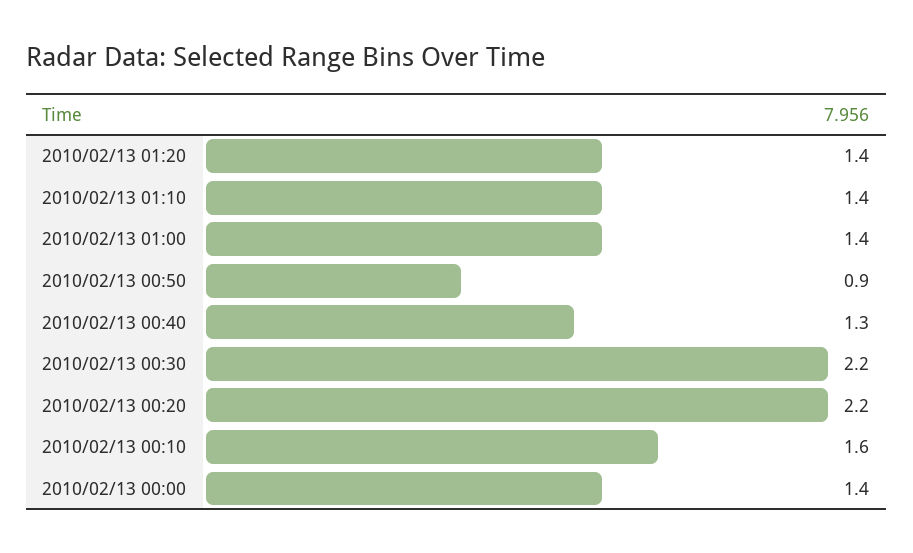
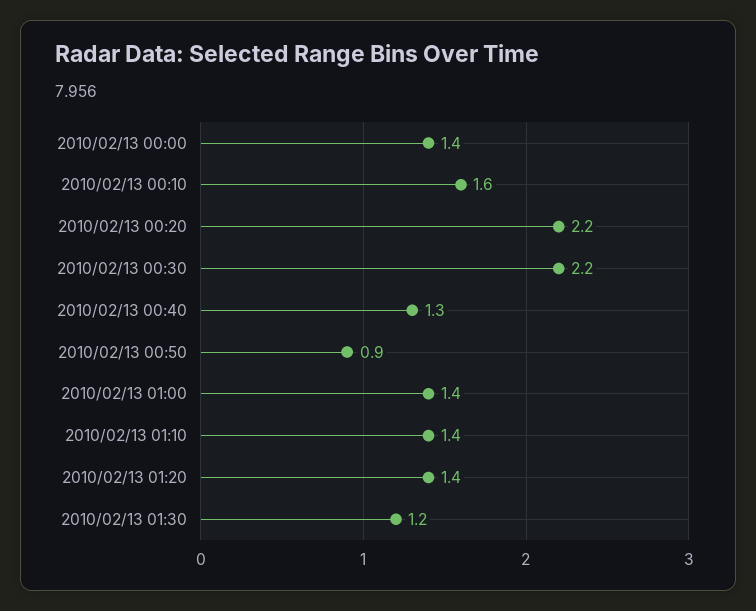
2010/02/13 01:30: none -> 1.2

